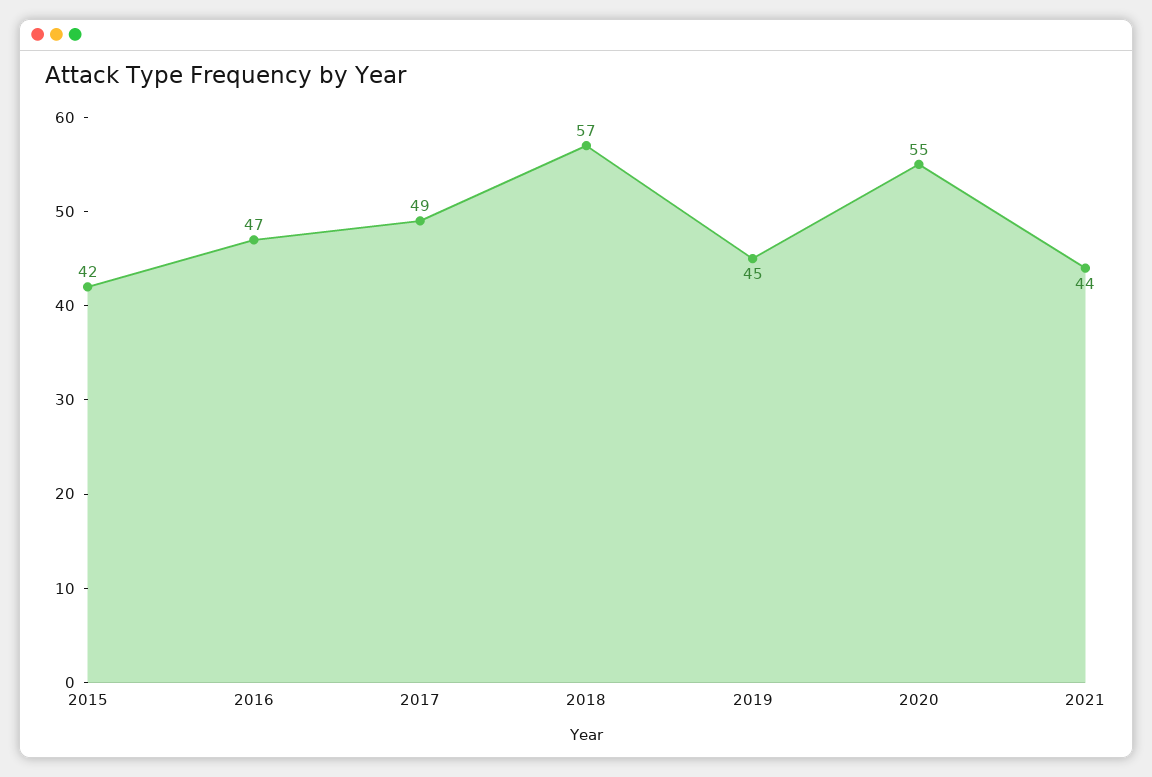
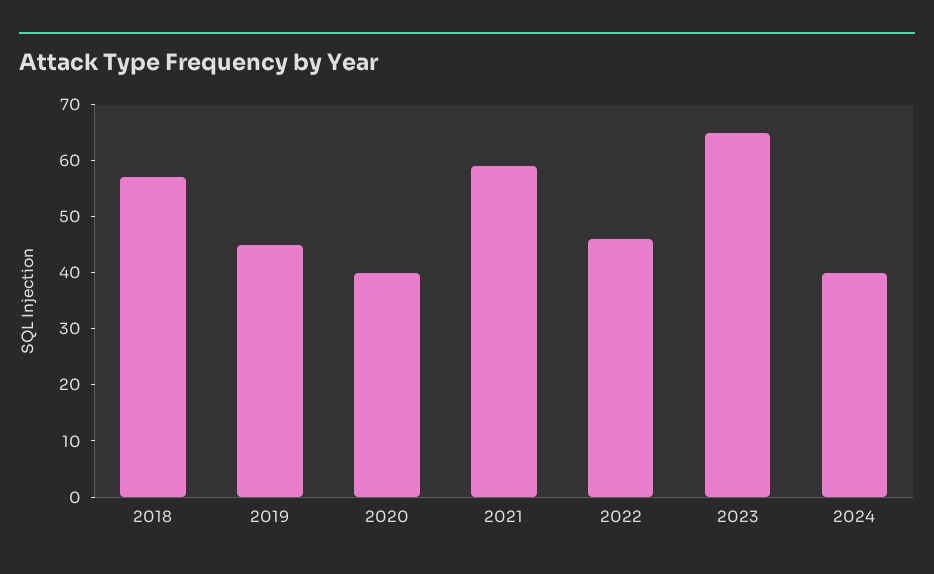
2015: 42 -> none
2016: 47 -> none
2017: 49 -> none
2020: 55 -> 40
2021: 44 -> 60
2022: none -> 45
2023: none -> 65
2024: none -> 40

